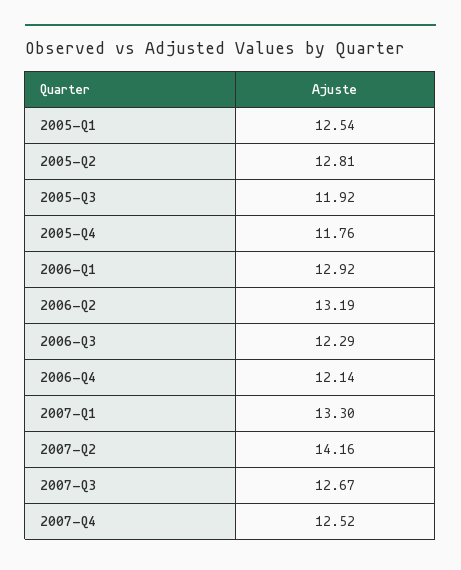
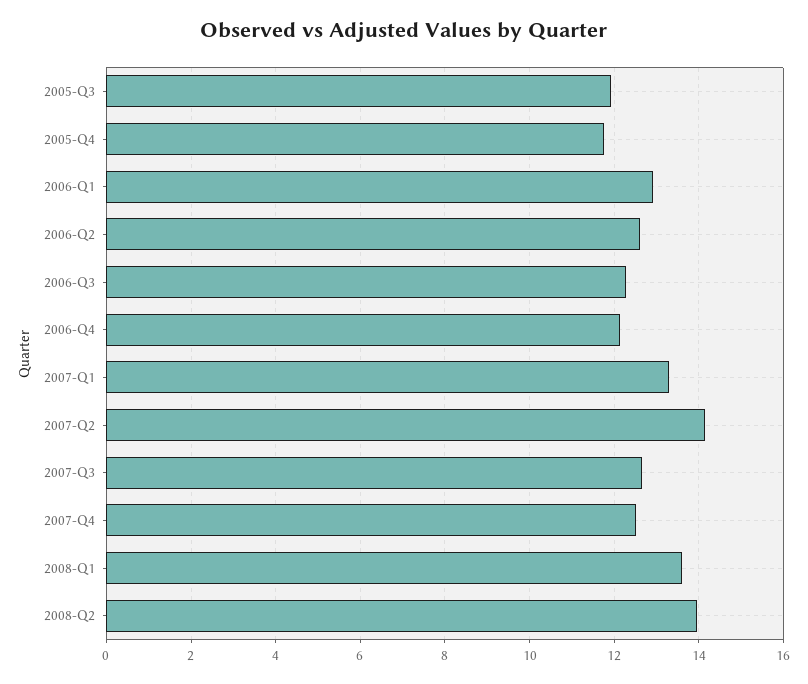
2005-Q1: 12.54 -> none
2005-Q2: 12.81 -> none
2006-Q2: 13.19 -> 12.6
2008-Q1: none -> 13.6
2008-Q2: none -> 14

